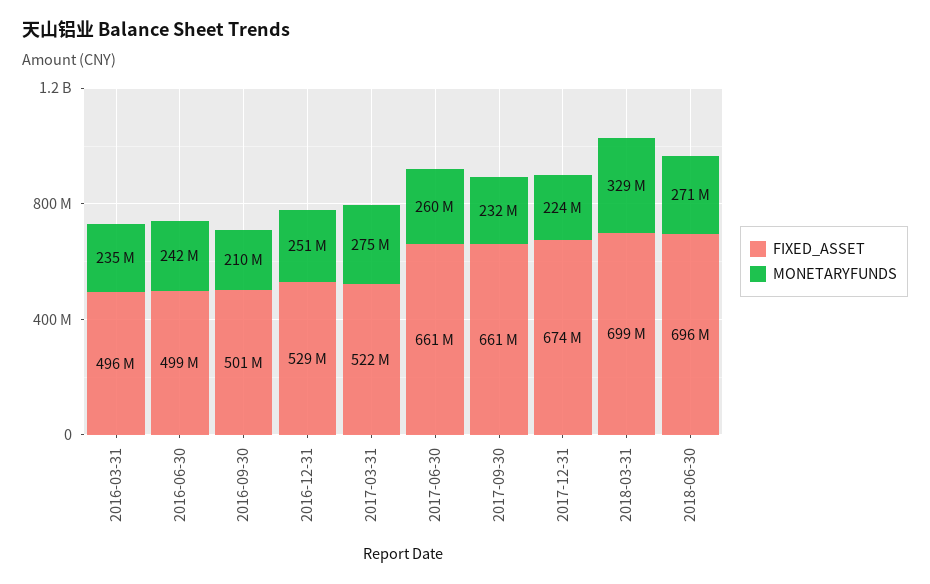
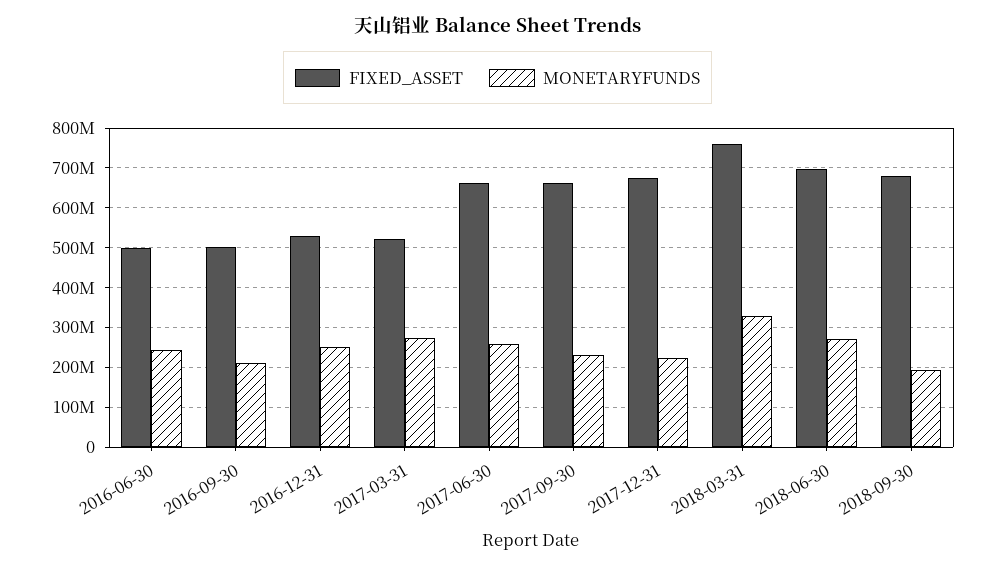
FIXED_ASSET, 2016-03-31: 496000000 -> none
MONETARYFUNDS, 2016-03-31: 235000000 -> none
FIXED_ASSET, 2018-03-31: 699000000 -> 760000000
FIXED_ASSET, 2018-09-30: none -> 680000000
MONETARYFUNDS, 2018-09-30: none -> 200000000

